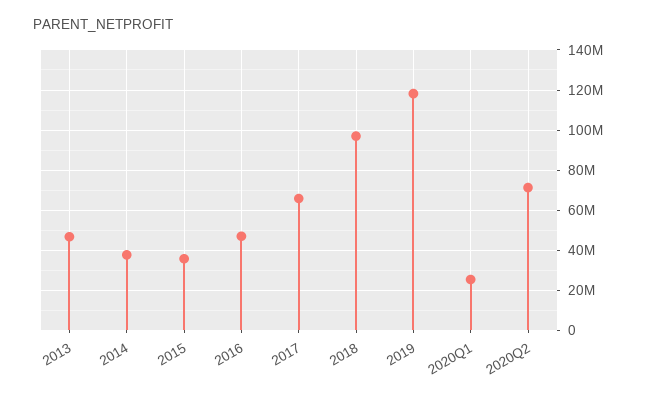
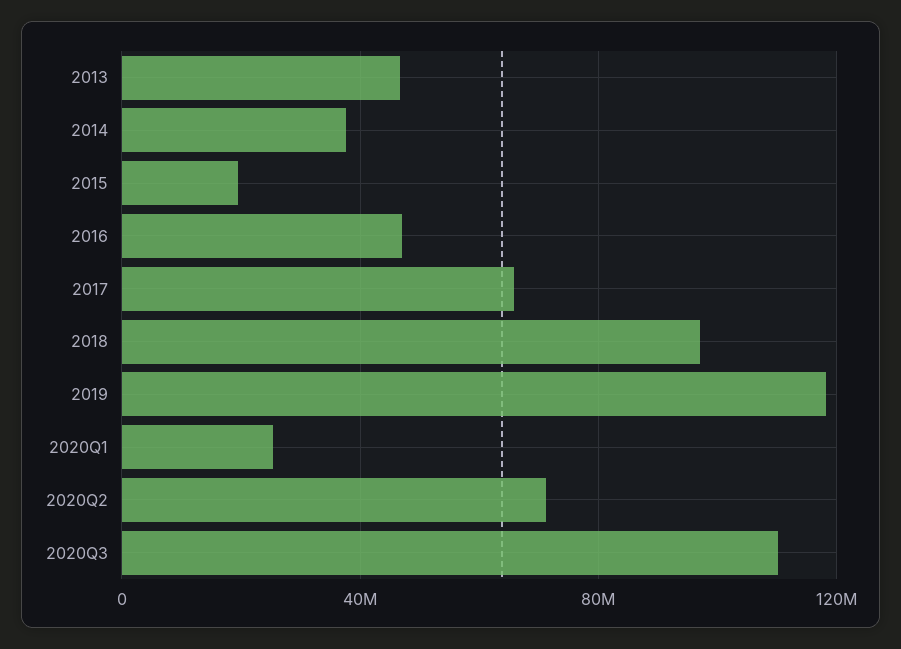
2015: 35000000 -> 20000000
2020Q3: none -> 110000000

